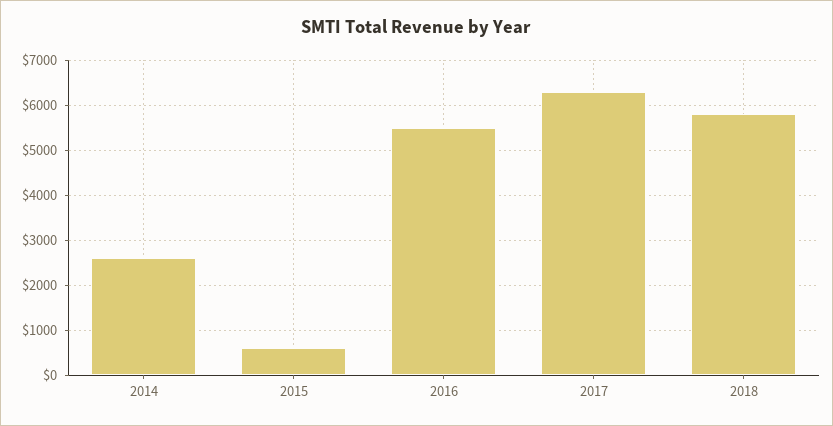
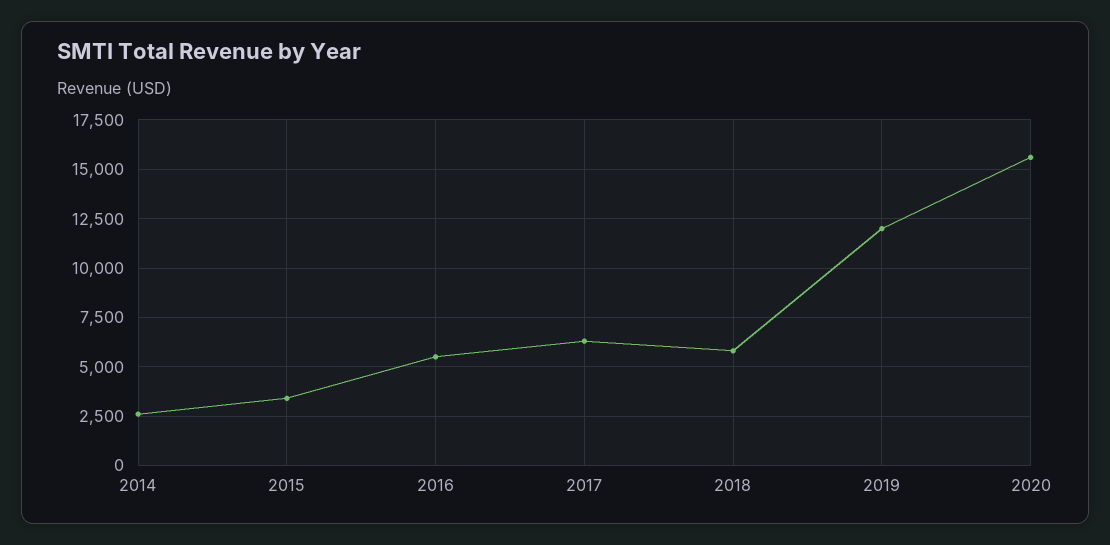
2015: 600 -> 3500
2019: none -> 12000
2020: none -> 15500

